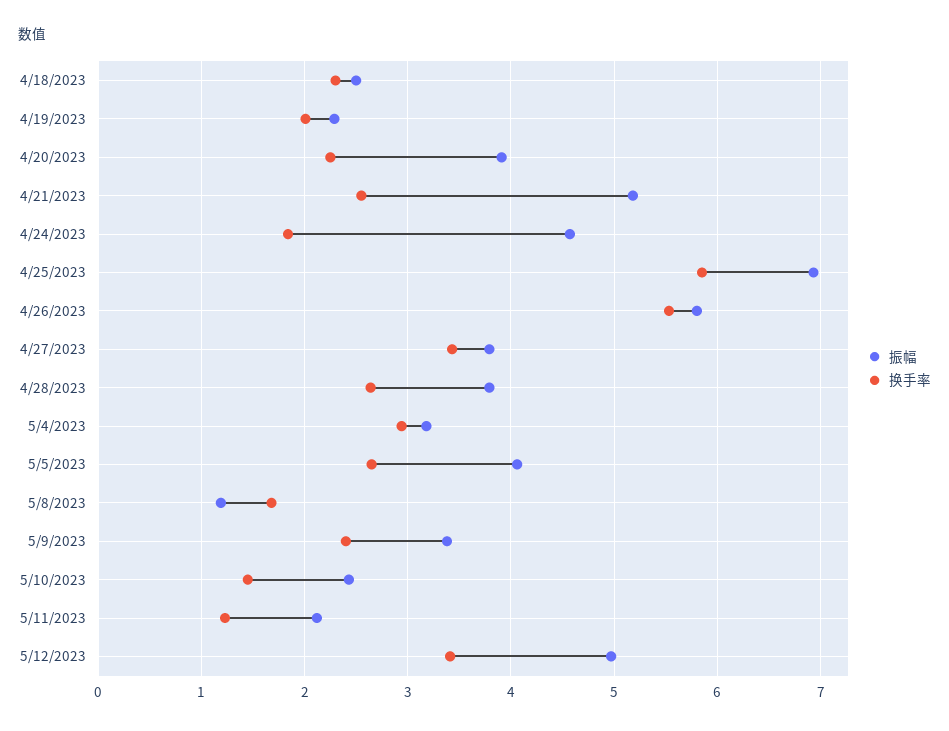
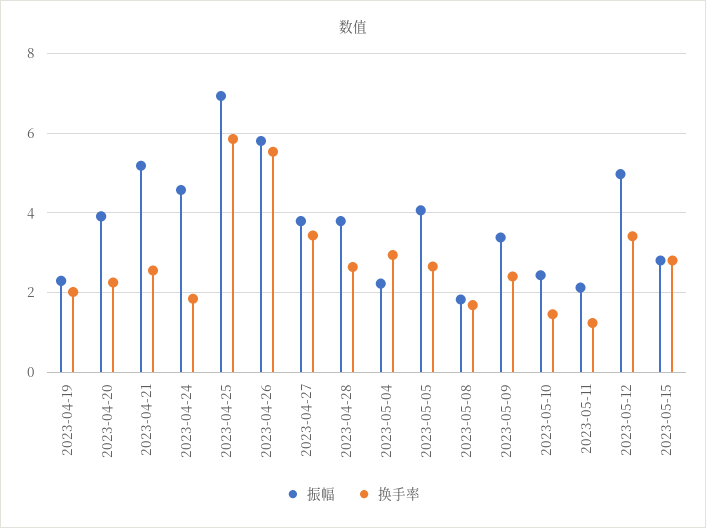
振幅, 4/18/2023: 2.5 -> none
换手率, 4/18/2023: 2.3 -> none
振幅, 5/4/2023: 3.2 -> 2.2
振幅, 5/8/2023: 1.2 -> 1.8
振幅, 2023-05-15: none -> 2.8
换手率, 2023-05-15: none -> 2.8

